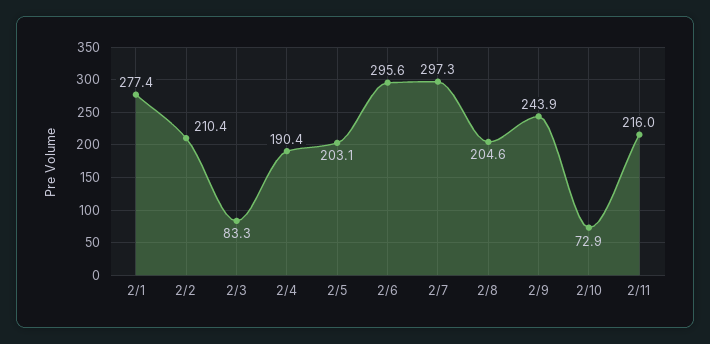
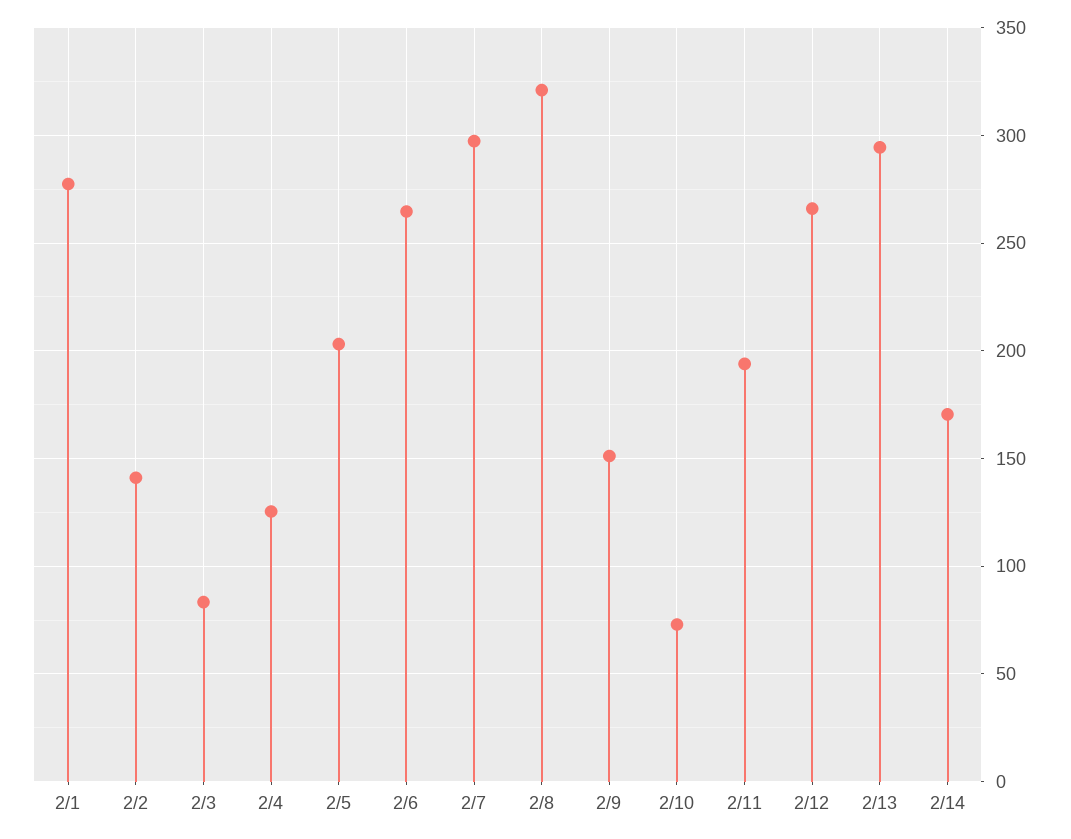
2/2: 210.4 -> 140
2/4: 190.4 -> 125
2/6: 295.6 -> 265
2/8: 204.6 -> 320
2/9: 243.9 -> 150
2/11: 216 -> 195
2/12: none -> 265
2/13: none -> 295
2/14: none -> 170

